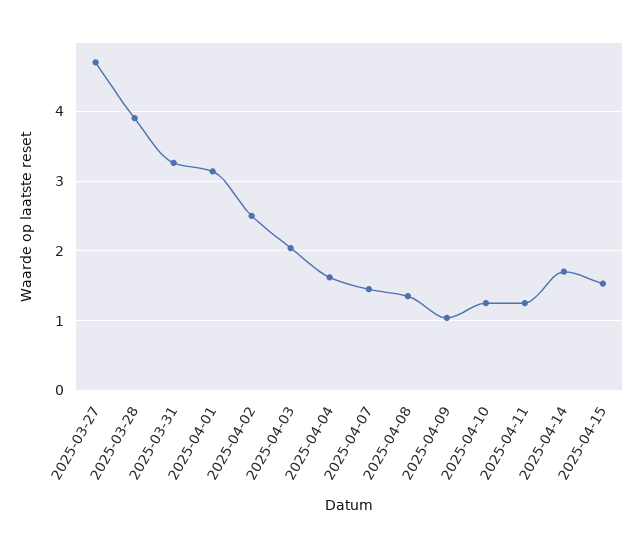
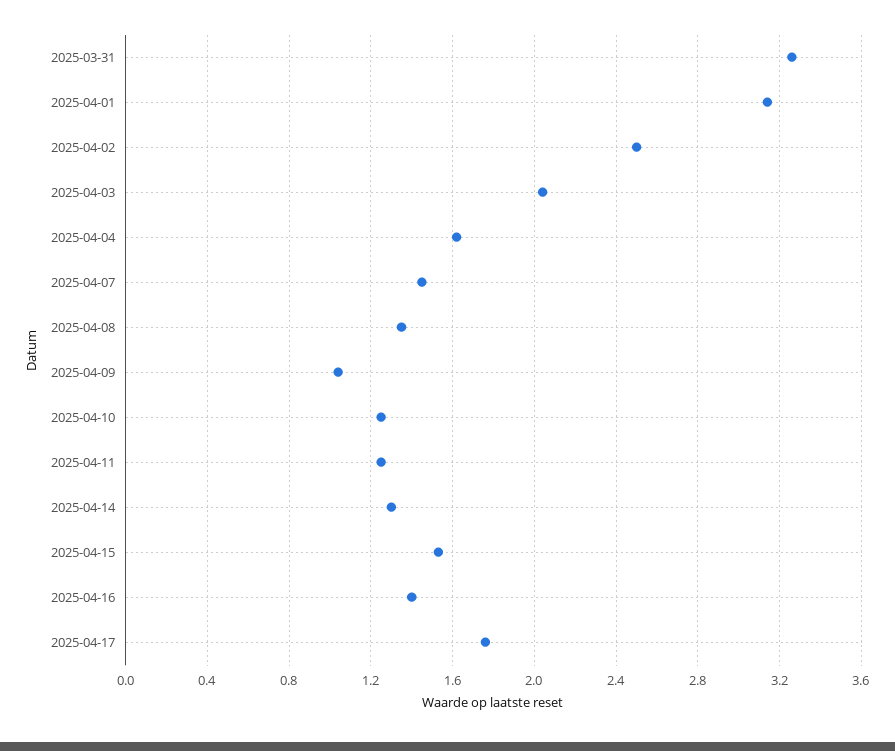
2025-03-27: 4.7 -> none
2025-03-28: 3.9 -> none
2025-04-14: 1.7 -> 1.3
2025-04-16: none -> 1.4
2025-04-17: none -> 1.75

